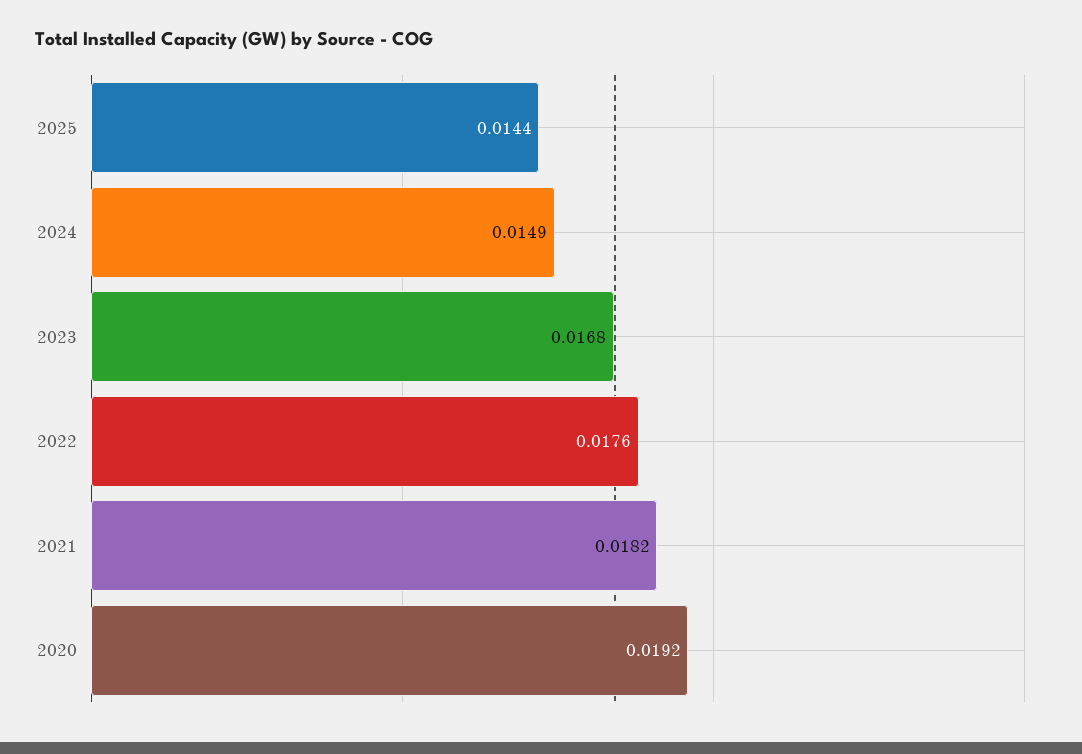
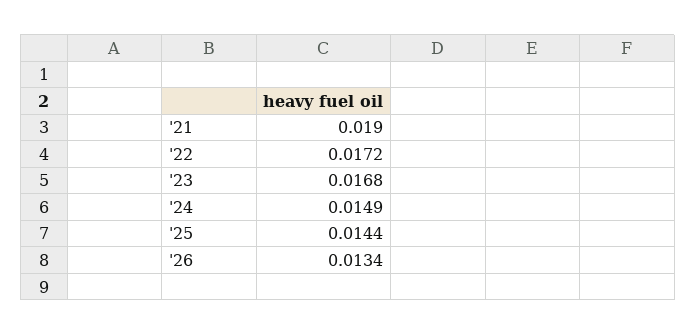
2022: 0.0176 -> 0.0172
2021: 0.0182 -> 0.019
2020: 0.0192 -> none
'26: none -> 0.0134

